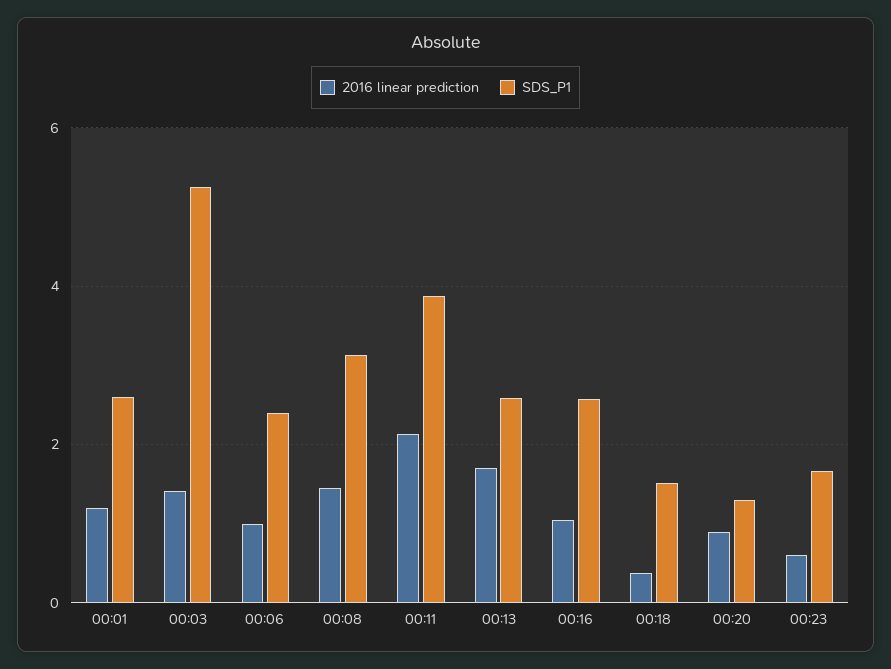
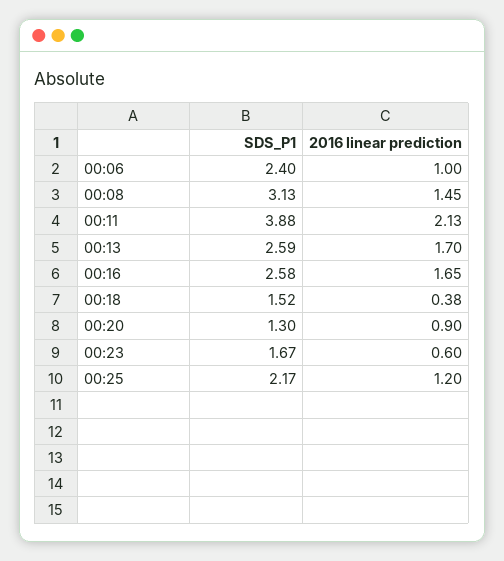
2016 linear prediction, 00:01: 1.2 -> none
SDS_P1, 00:01: 2.6 -> none
2016 linear prediction, 00:03: 1.4 -> none
SDS_P1, 00:03: 5.2 -> none
2016 linear prediction, 00:16: 1 -> 1.65
SDS_P1, 00:25: none -> 2.17
2016 linear prediction, 00:25: none -> 1.2

